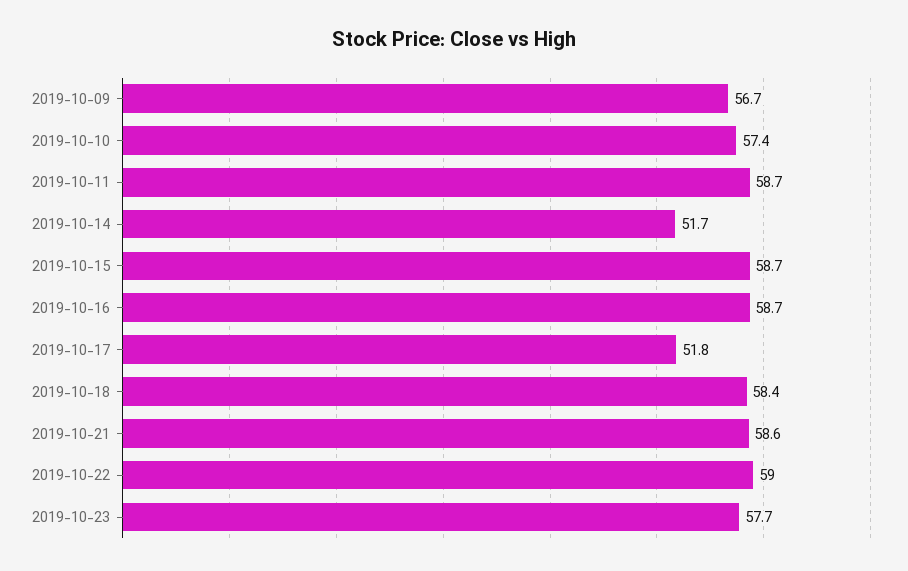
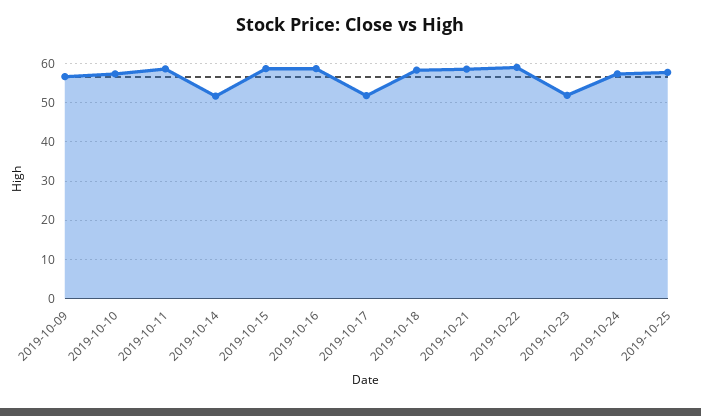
2019-10-23: 57.7 -> 52
2019-10-24: none -> 58
2019-10-25: none -> 58

